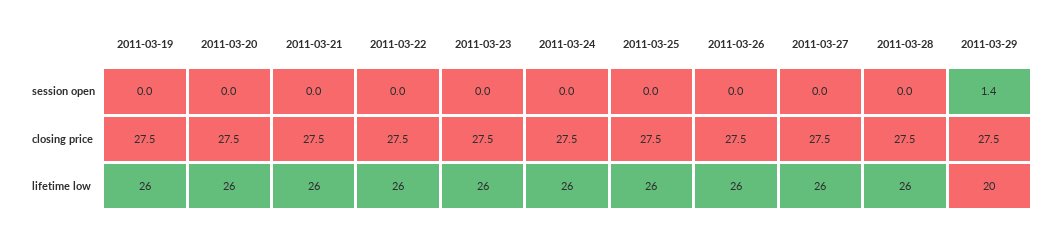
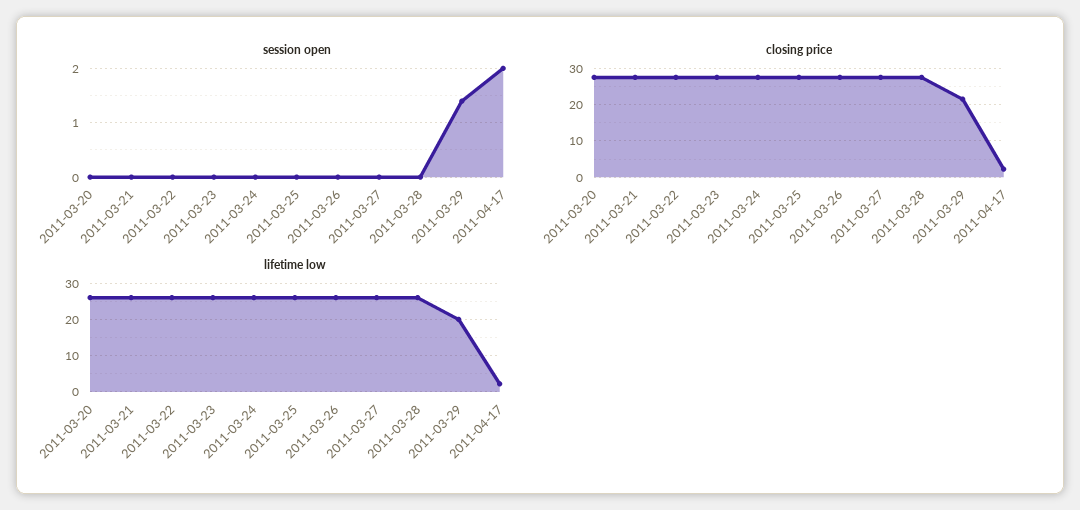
session open, 2011-03-19: 0 -> none
closing price, 2011-03-19: 27.5 -> none
closing price, 2011-03-29: 27.5 -> 22
lifetime low, 2011-03-19: 26 -> none
session open, 2011-04-17: none -> 2
closing price, 2011-04-17: none -> 2
lifetime low, 2011-04-17: none -> 2

